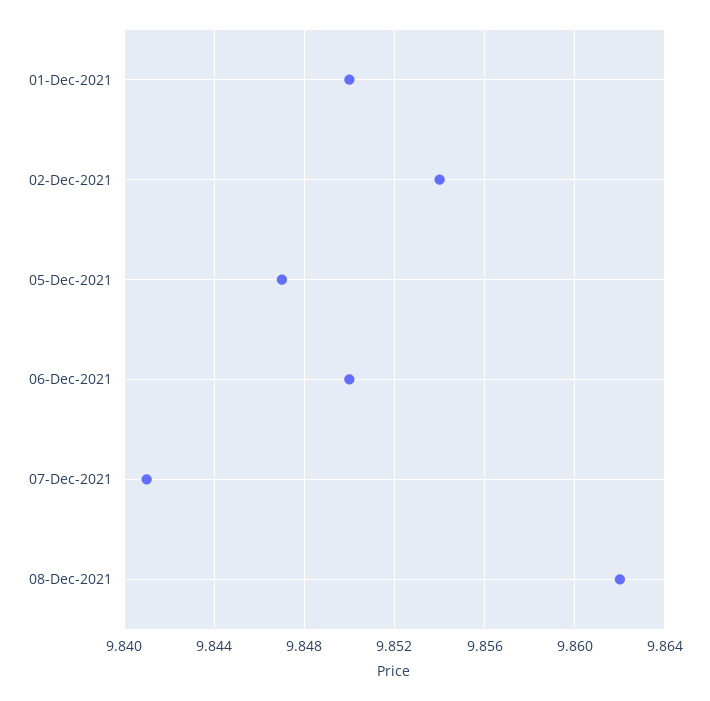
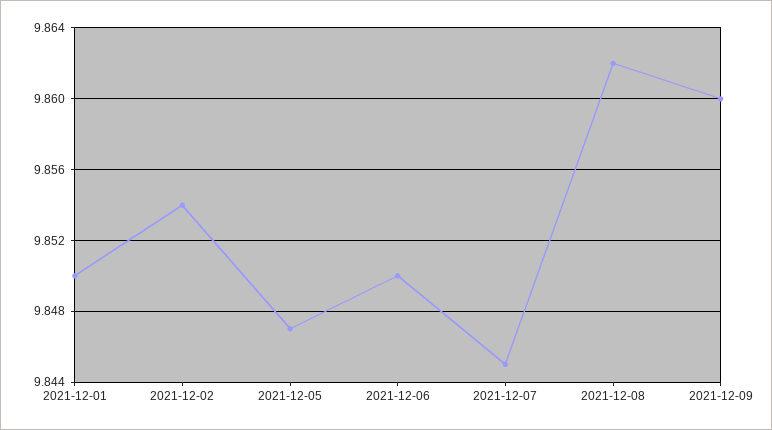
07-Dec-2021: 9.841 -> 9.845
2021-12-09: none -> 9.86

